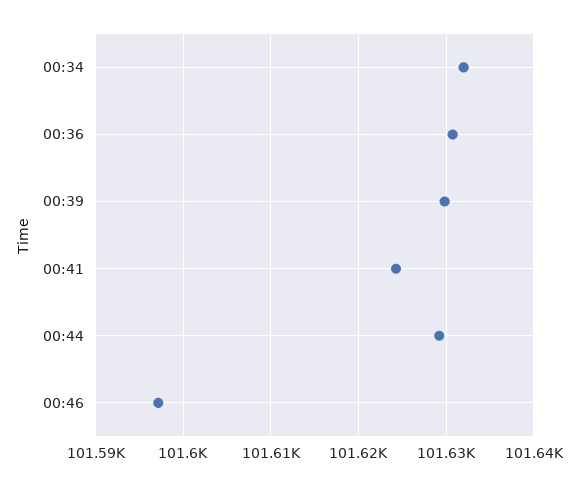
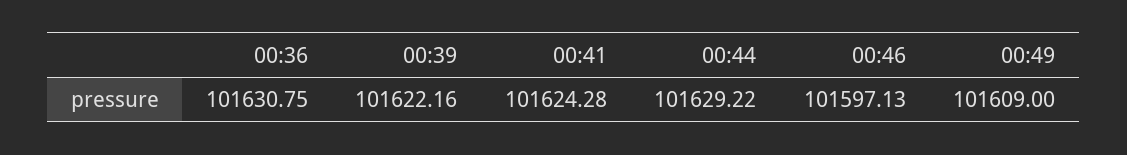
00:34: 101632 -> none
00:39: 101630 -> 101622.16
00:49: none -> 101609

